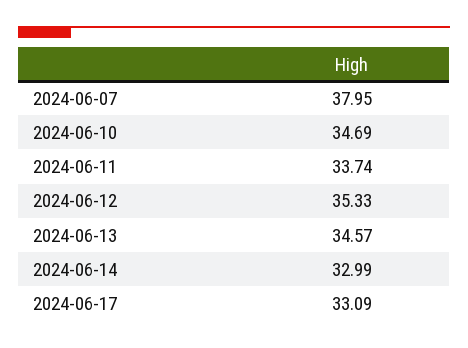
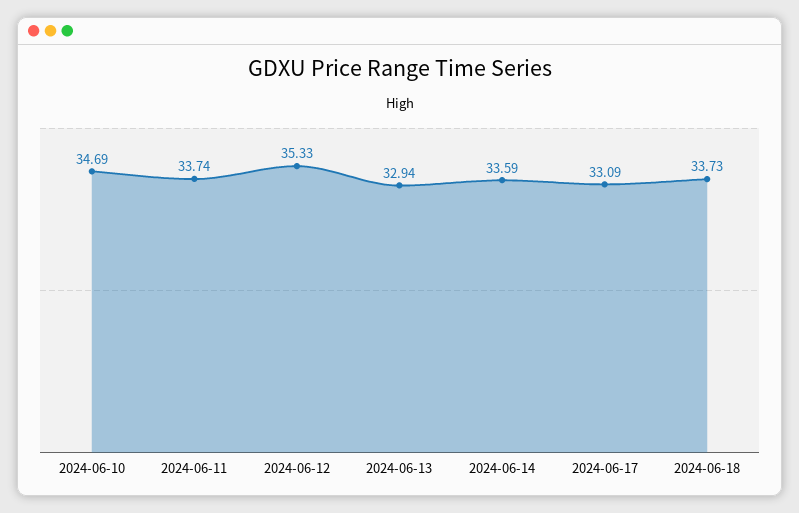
2024-06-07: 37.95 -> none
2024-06-13: 34.57 -> 32.94
2024-06-14: 32.99 -> 33.59
2024-06-18: none -> 33.73

